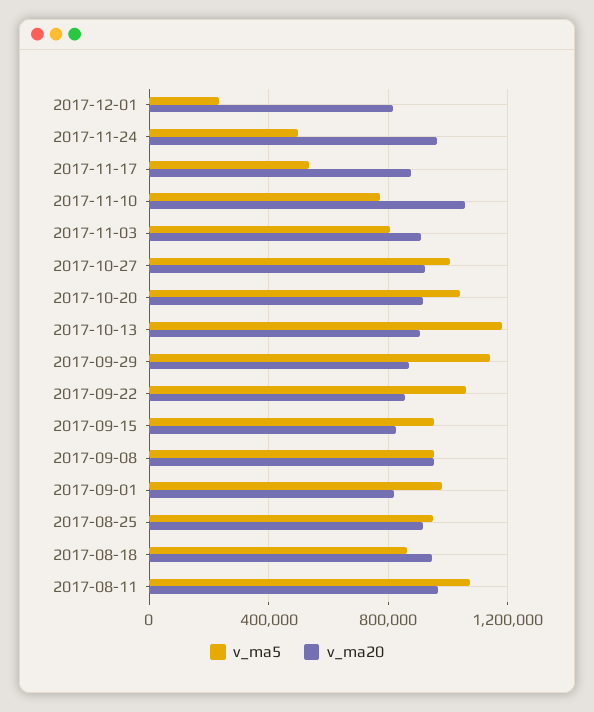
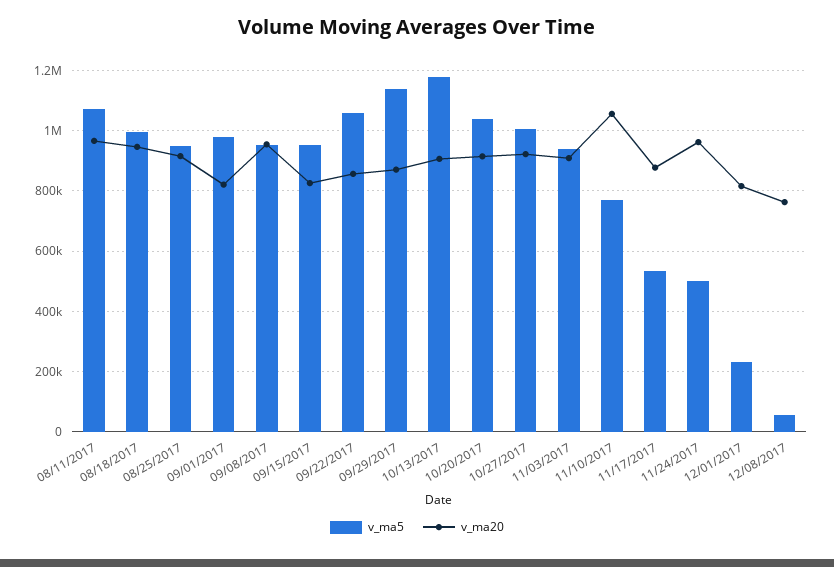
v_ma5, 2017-11-03: 800000 -> 940000
v_ma5, 2017-08-18: 850000 -> 1000000
v_ma5, 12/08/2017: none -> 60000
v_ma20, 12/08/2017: none -> 760000

